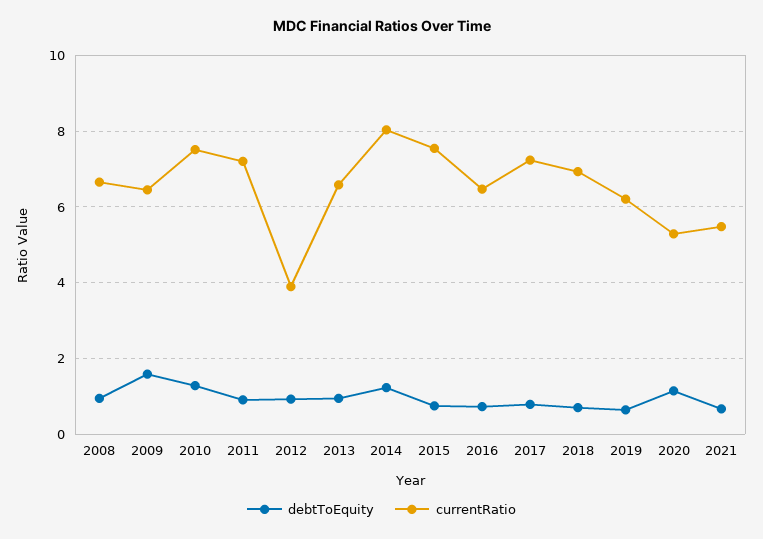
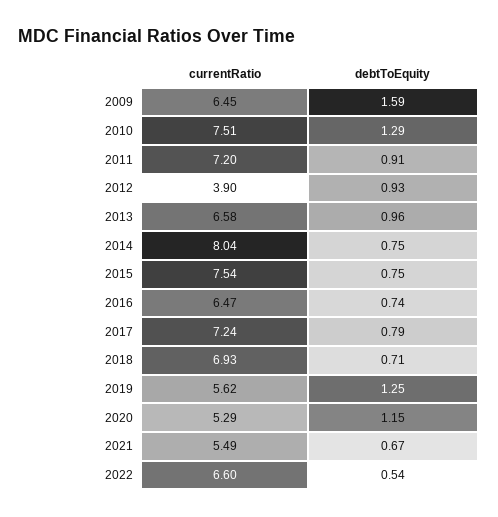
debtToEquity, 2008: 1 -> none
currentRatio, 2008: 6.6 -> none
debtToEquity, 2014: 1.2 -> 0.75
debtToEquity, 2019: 0.6 -> 1.25
currentRatio, 2019: 6.2 -> 5.62
currentRatio, 2022: none -> 6.6
debtToEquity, 2022: none -> 0.54

